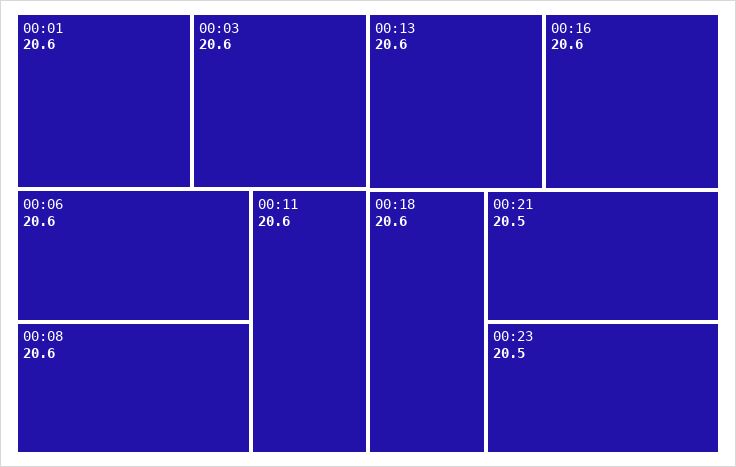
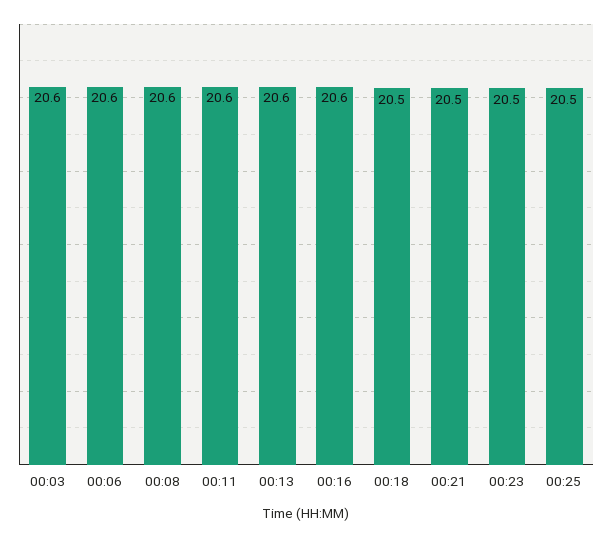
00:01: 20.6 -> none
00:18: 20.6 -> 20.5
00:25: none -> 20.5

